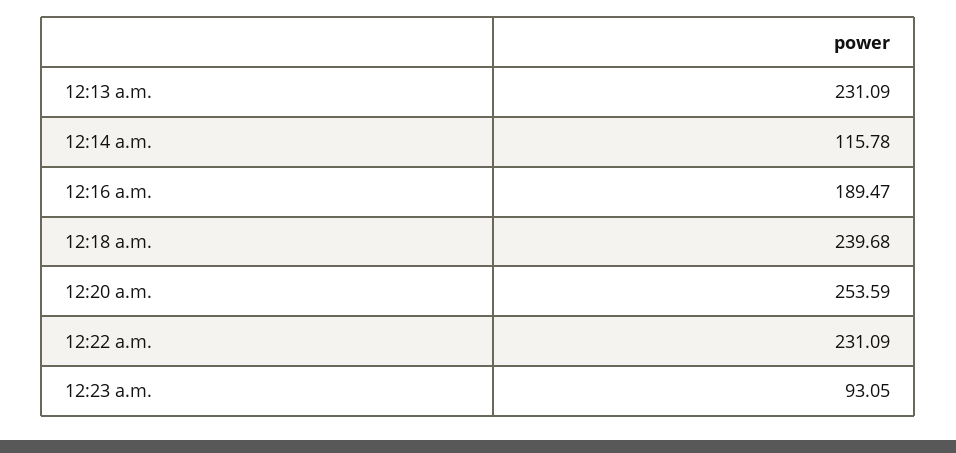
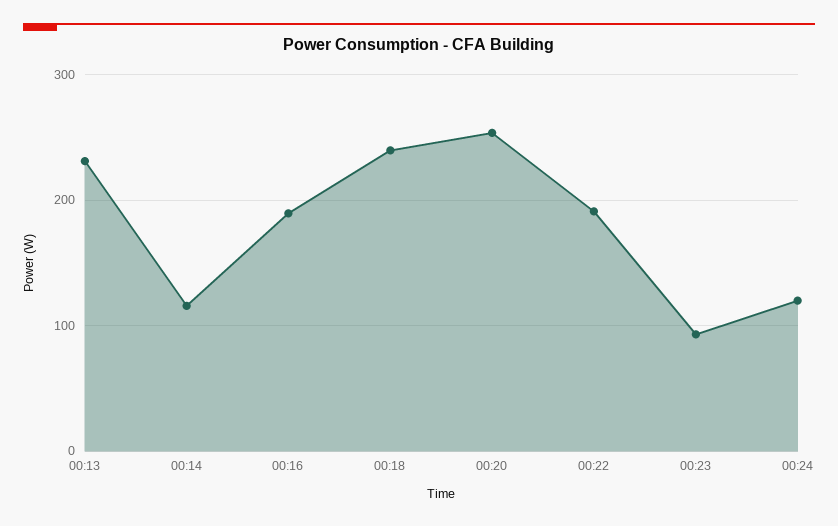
12:22 a.m.: 231.09 -> 190
00:24: none -> 120

